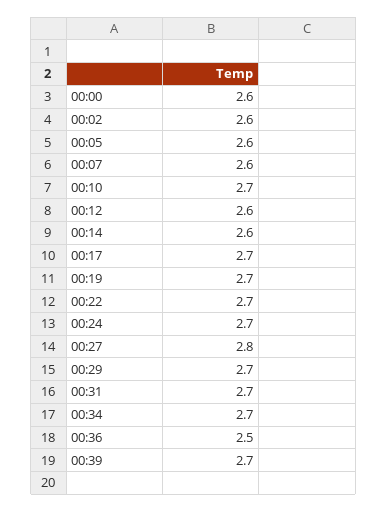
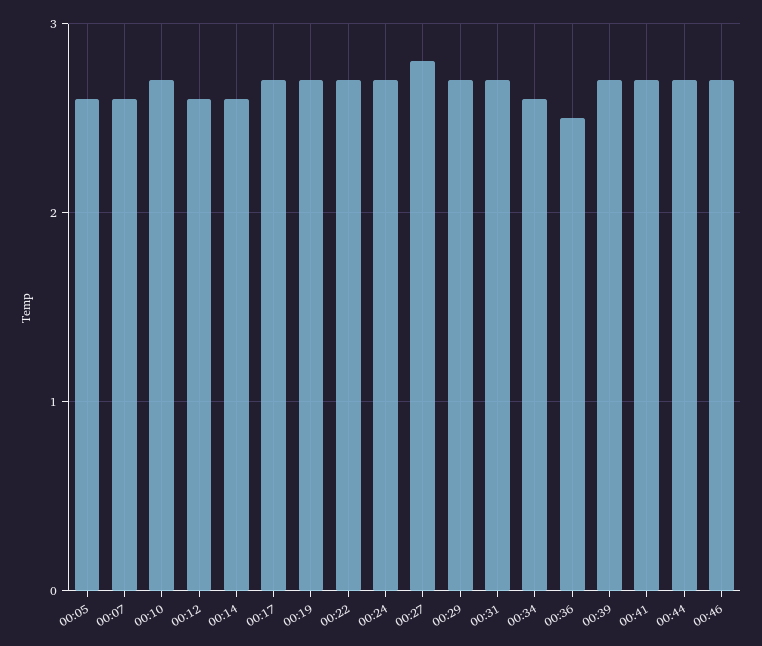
00:00: 2.6 -> none
00:02: 2.6 -> none
00:34: 2.7 -> 2.6
00:41: none -> 2.7
00:44: none -> 2.7
00:46: none -> 2.7

